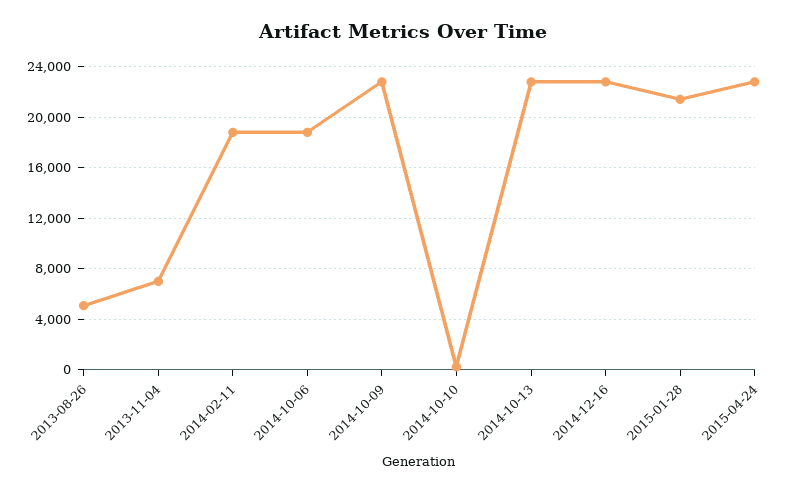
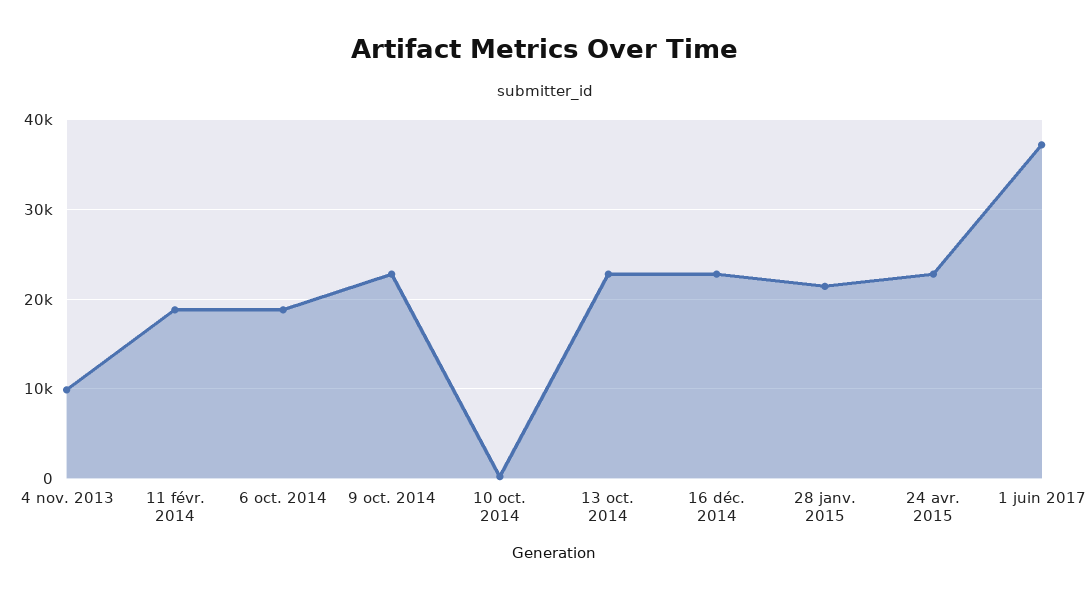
2013-08-26: 5000 -> none
2013-11-04: 7000 -> 10000
1 juin 2017: none -> 37000

